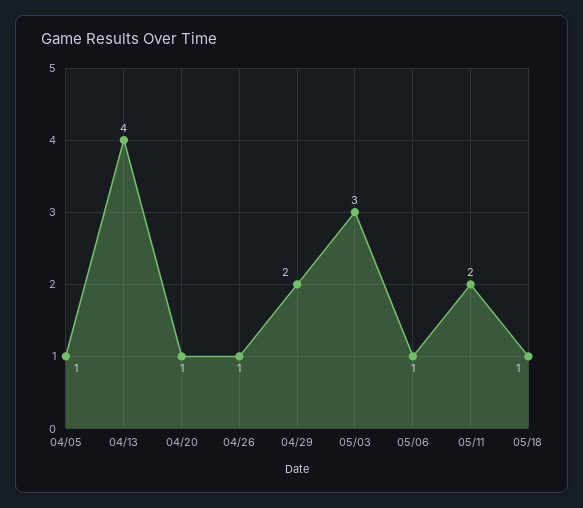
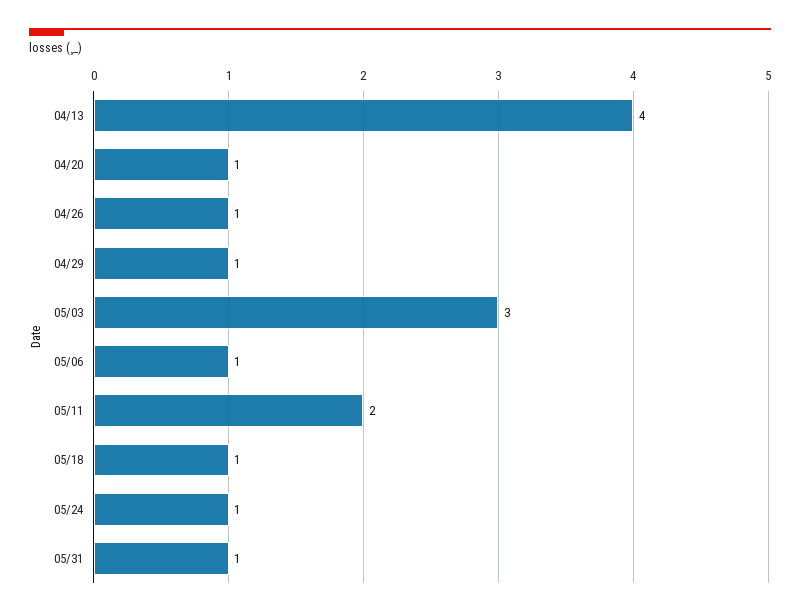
04/05: 1 -> none
04/29: 2 -> 1
05/24: none -> 1
05/31: none -> 1

